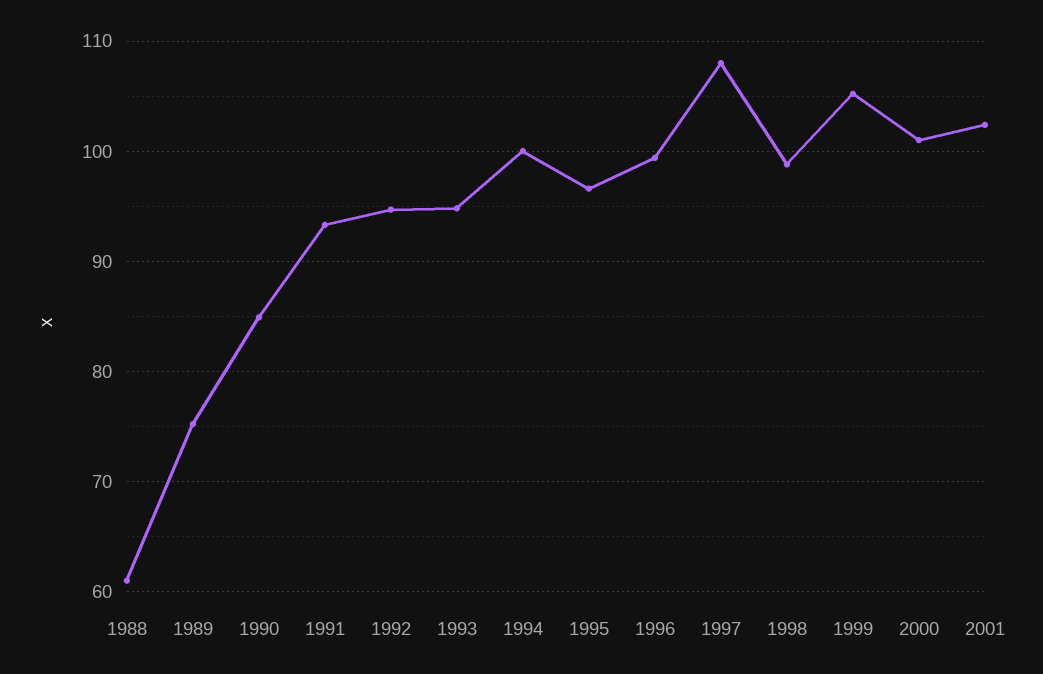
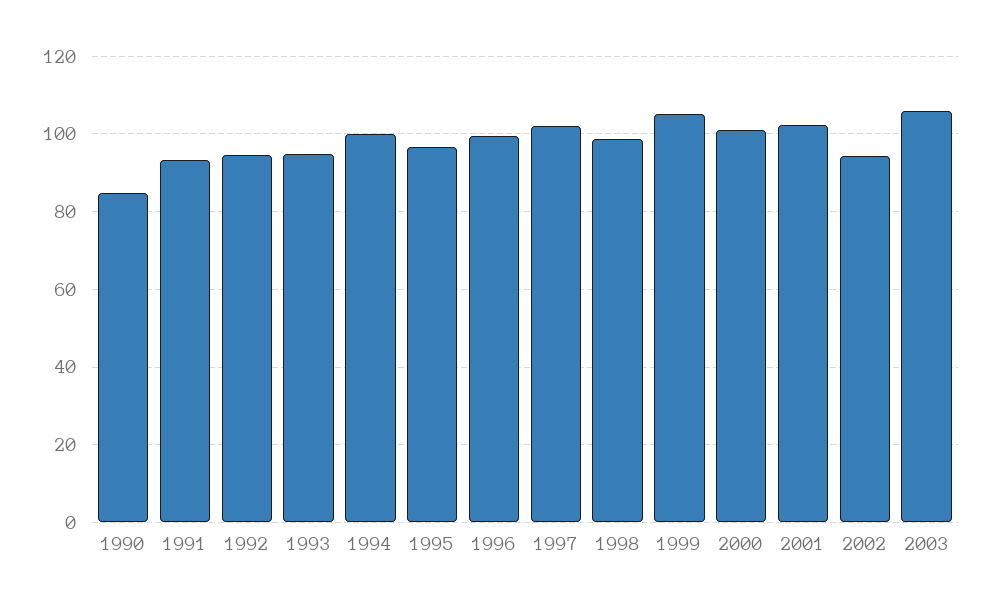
1988: 61 -> none
1989: 75 -> none
1997: 108 -> 102
2002: none -> 94
2003: none -> 106

